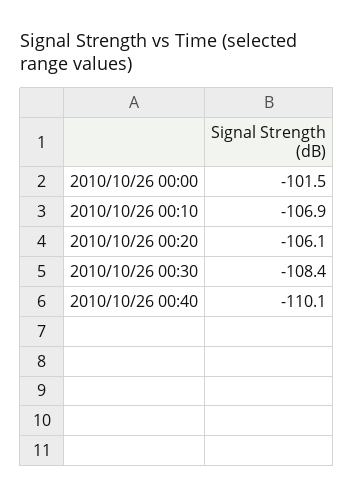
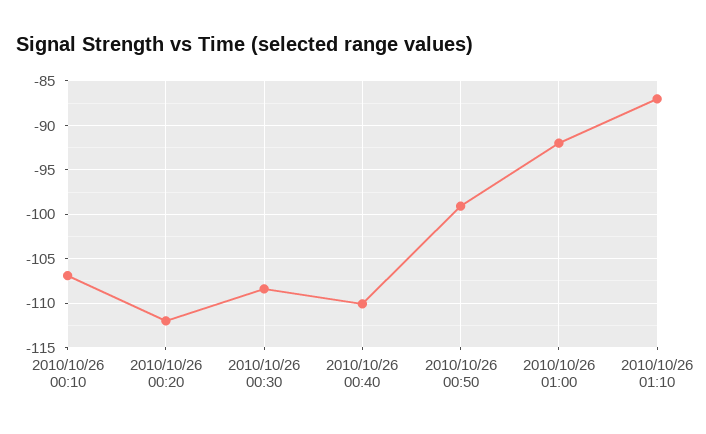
2010/10/26 00:00: -101.5 -> none
2010/10/26 00:20: -106.1 -> -112
2010/10/26 00:50: none -> -99
2010/10/26 01:00: none -> -92
2010/10/26 01:10: none -> -87

